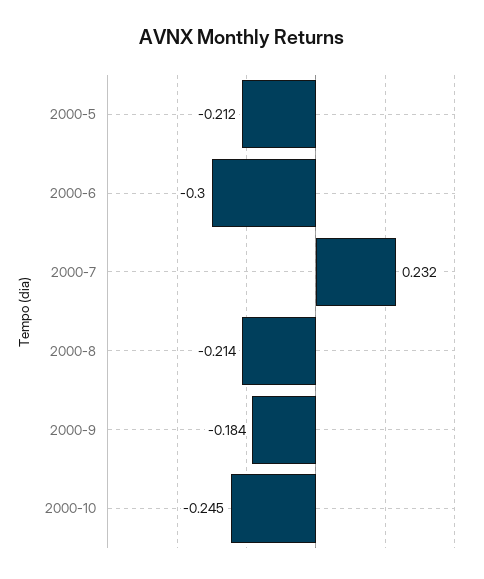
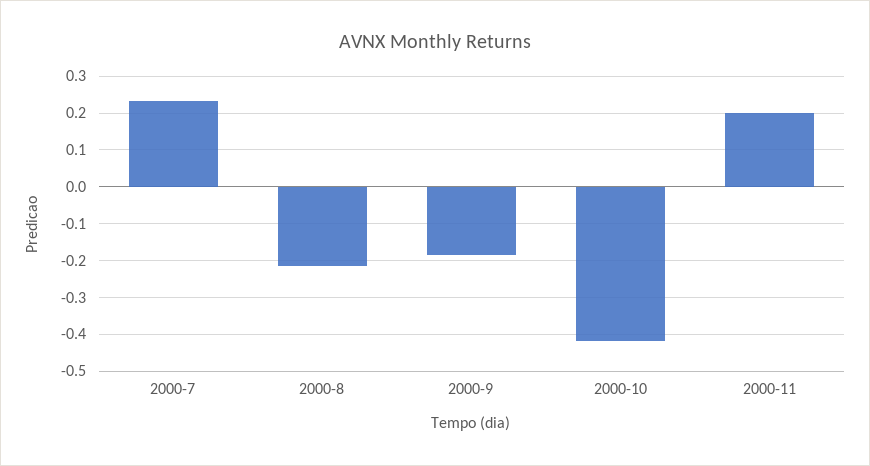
2000-5: -0.212 -> none
2000-6: -0.3 -> none
2000-10: -0.245 -> -0.42
2000-11: none -> 0.2

